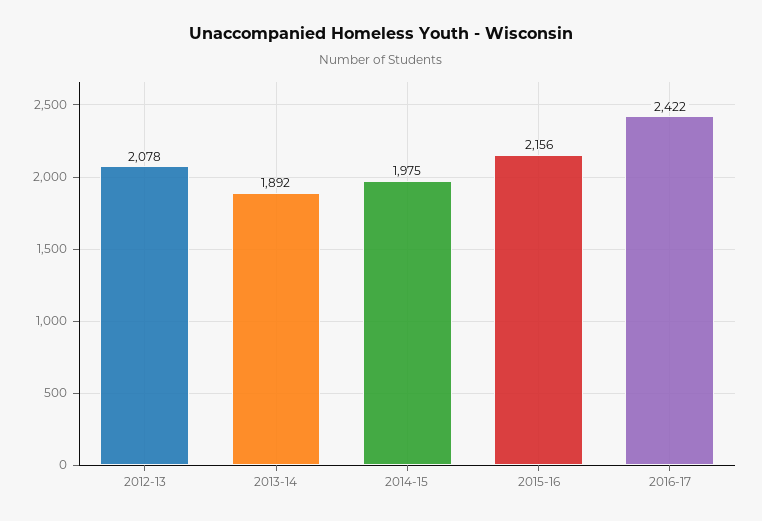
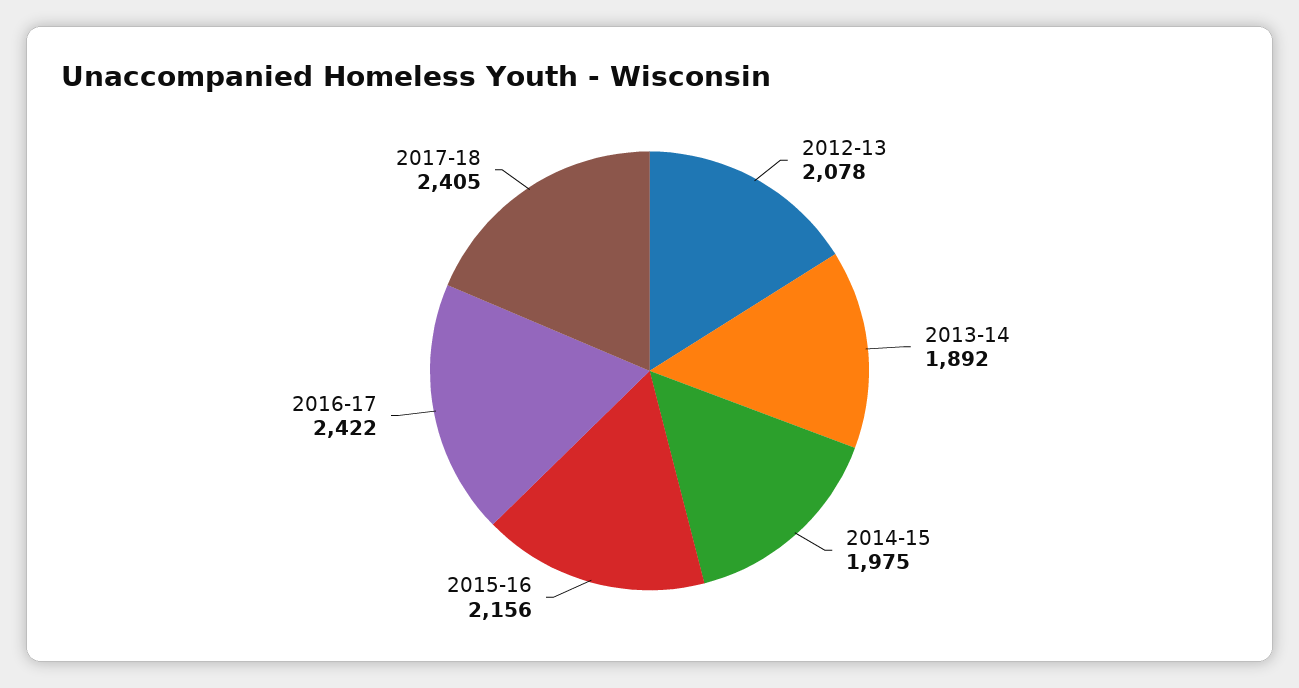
2017-18: none -> 2405

